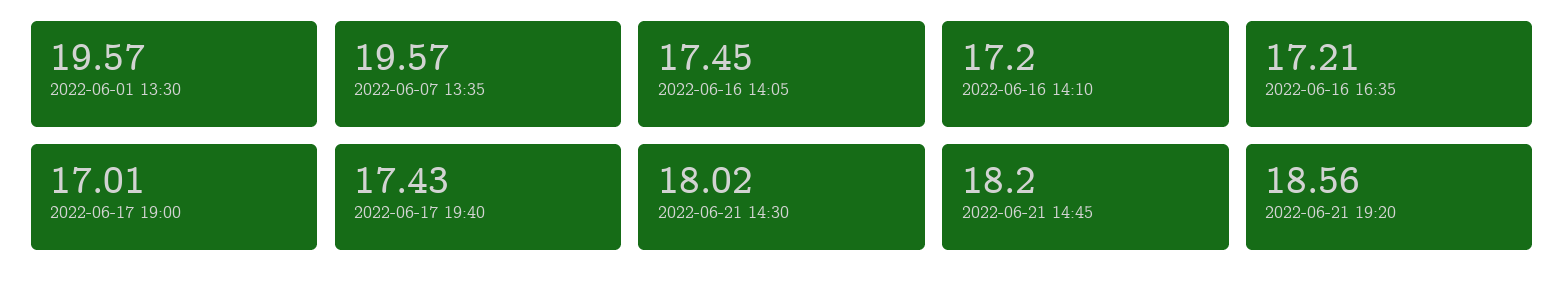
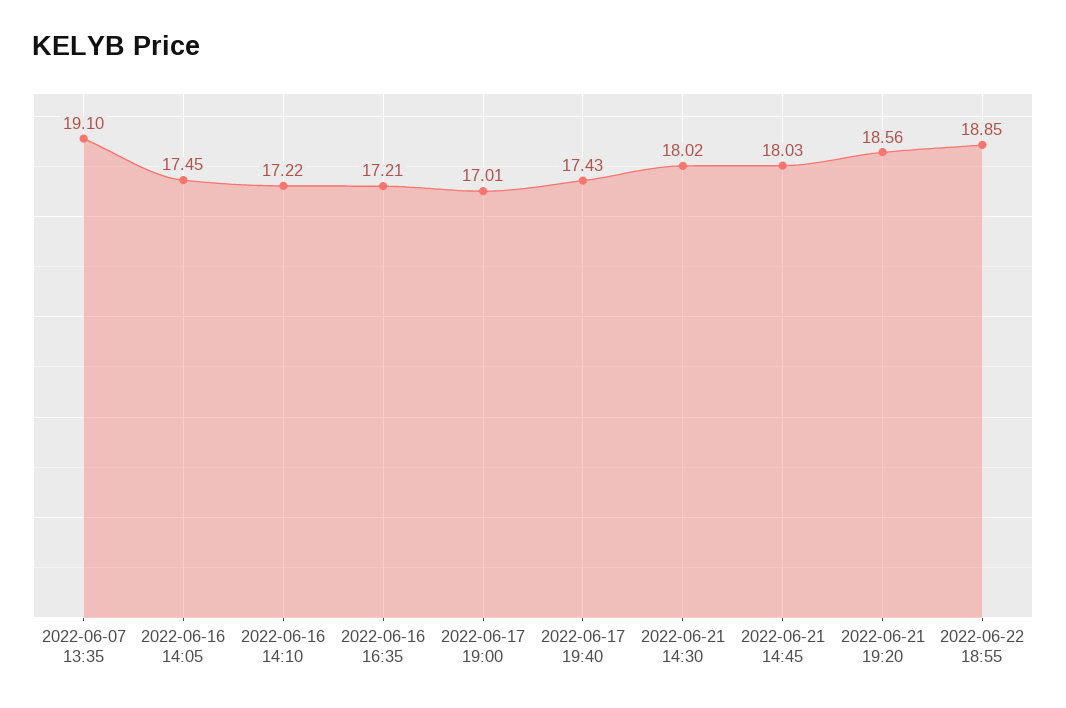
2022-06-01 13:30: 19.57 -> none
2022-06-07 13:35: 19.57 -> 19.1
2022-06-16 14:10: 17.2 -> 17.22
2022-06-21 14:45: 18.2 -> 18.03
2022-06-22 18:55: none -> 18.85

